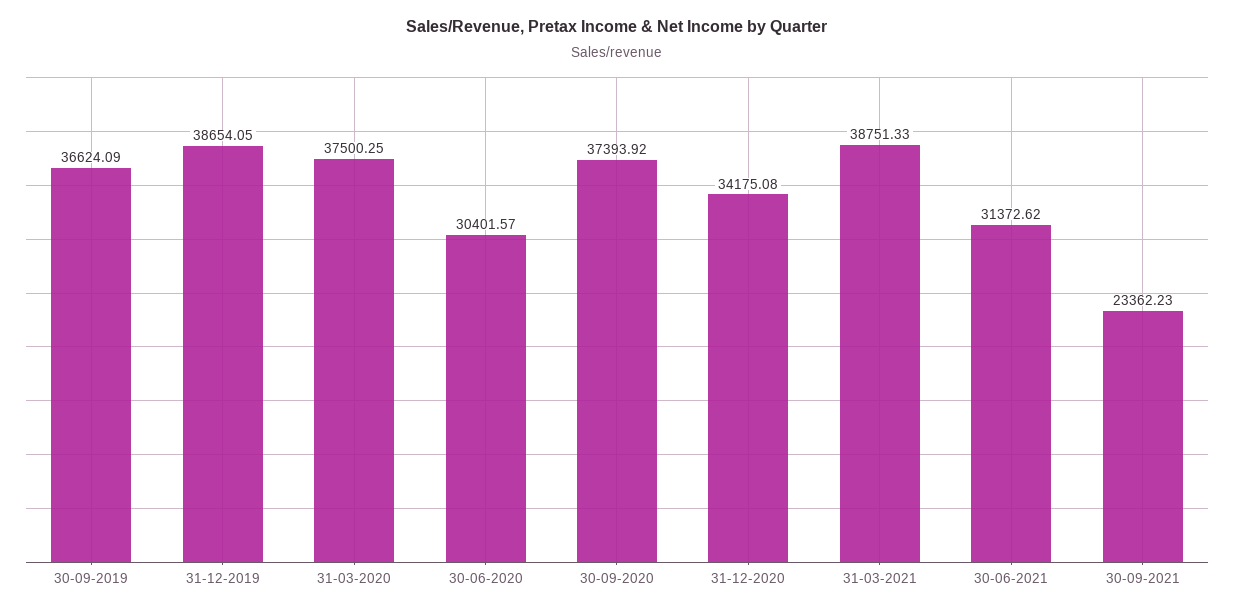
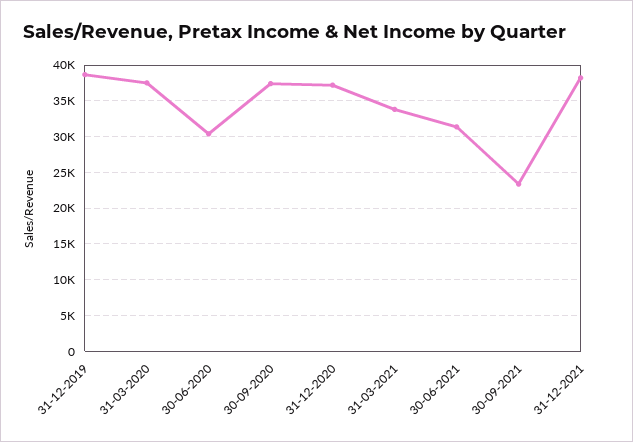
30-09-2019: 36624.09 -> none
31-12-2020: 34175.08 -> 37000
31-03-2021: 38751.33 -> 34000
31-12-2021: none -> 38000

